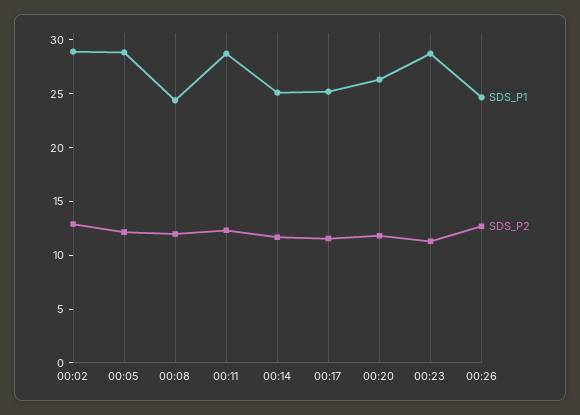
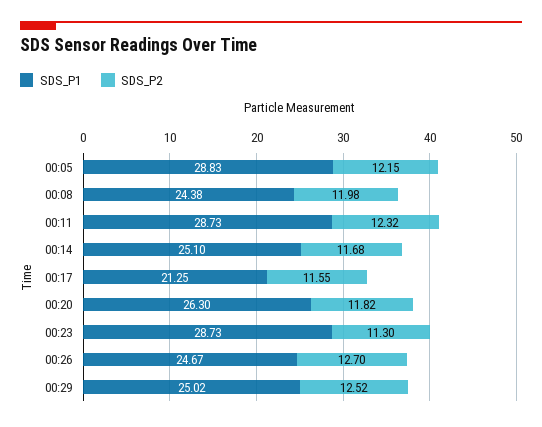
SDS_P1, 00:02: 29 -> none
SDS_P2, 00:02: 13 -> none
SDS_P1, 00:17: 25 -> 21.25
SDS_P1, 00:29: none -> 25.02
SDS_P2, 00:29: none -> 12.52

